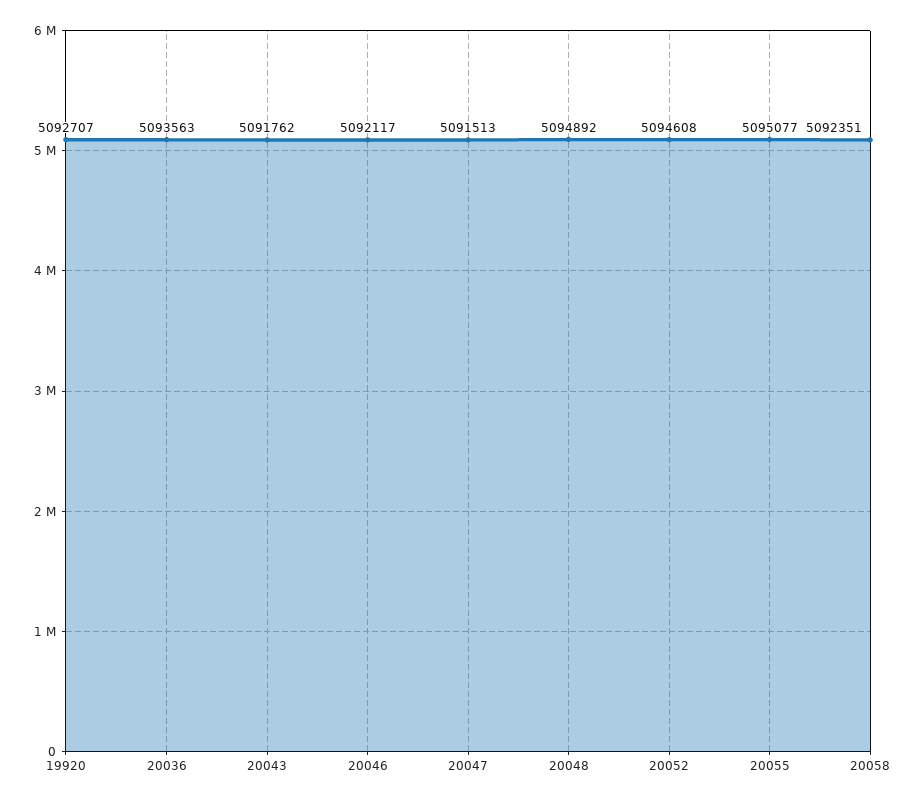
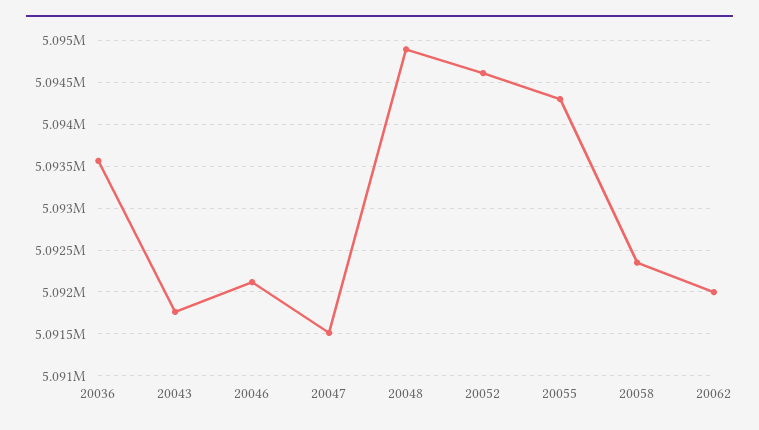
19920: 5092707 -> none
20055: 5095077 -> 5094300
20062: none -> 5092000

